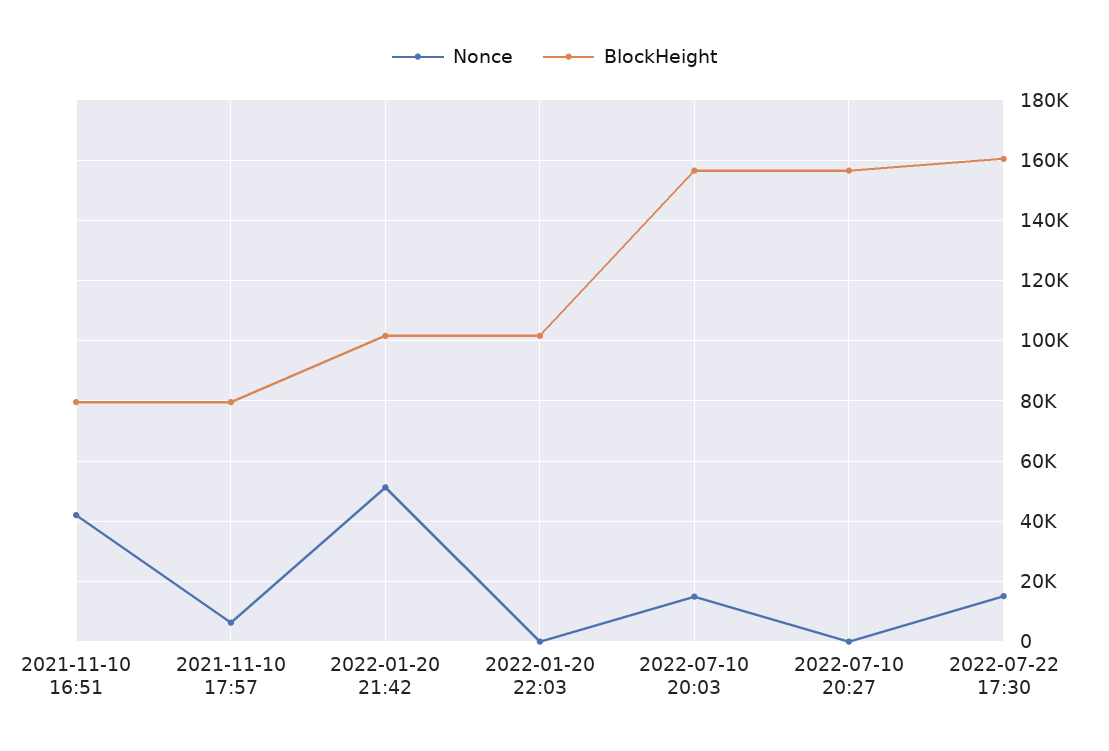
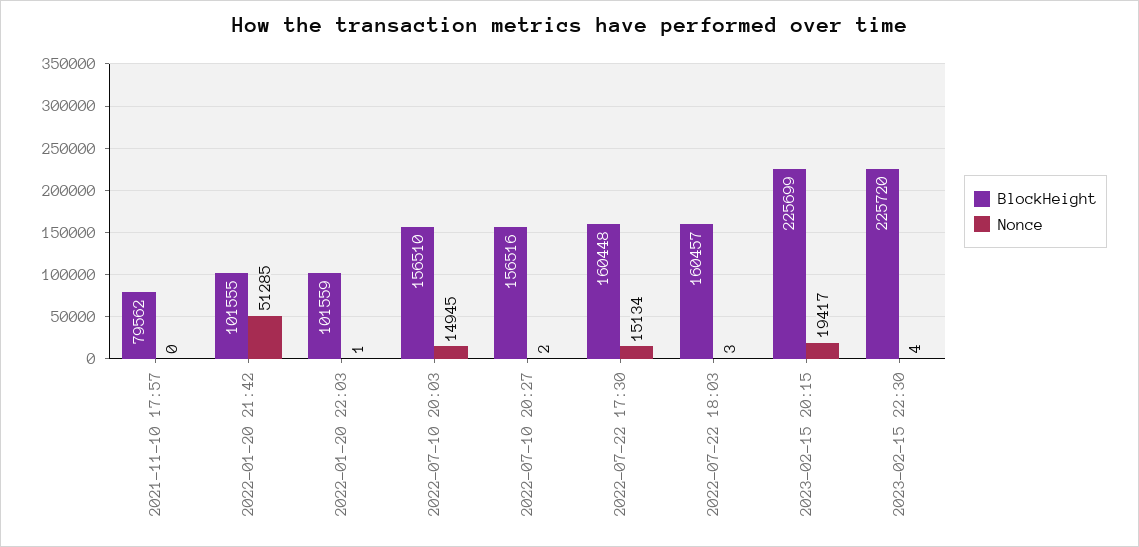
Nonce, 2021-11-10 16:51: 42000 -> none
BlockHeight, 2021-11-10 16:51: 80000 -> none
Nonce, 2021-11-10 17:57: 6000 -> 0
BlockHeight, 2022-07-22 18:03: none -> 160457
Nonce, 2022-07-22 18:03: none -> 3
BlockHeight, 2023-02-15 20:15: none -> 225699
Nonce, 2023-02-15 20:15: none -> 19417
BlockHeight, 2023-02-15 22:30: none -> 225720
Nonce, 2023-02-15 22:30: none -> 4

